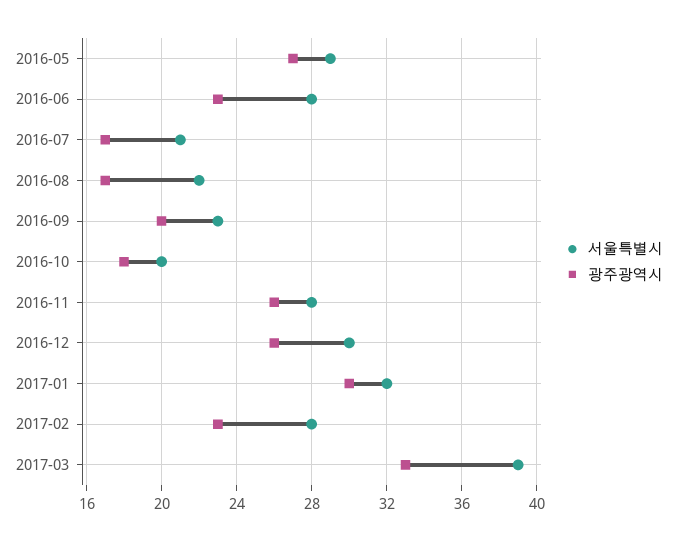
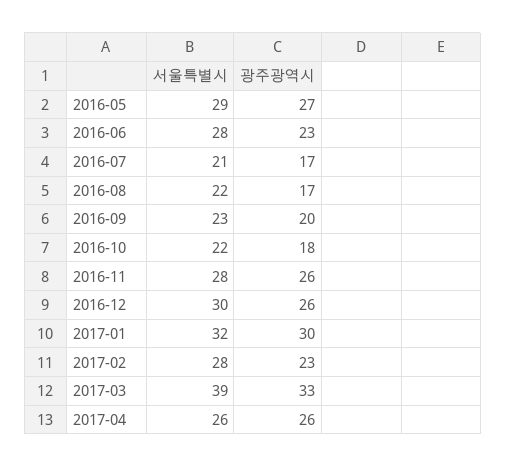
서울특별시, 2016-10: 20 -> 22
서울특별시, 2017-04: none -> 26
광주광역시, 2017-04: none -> 26

